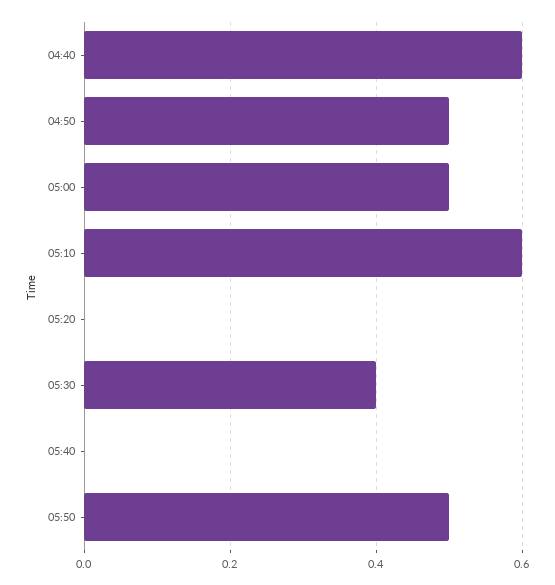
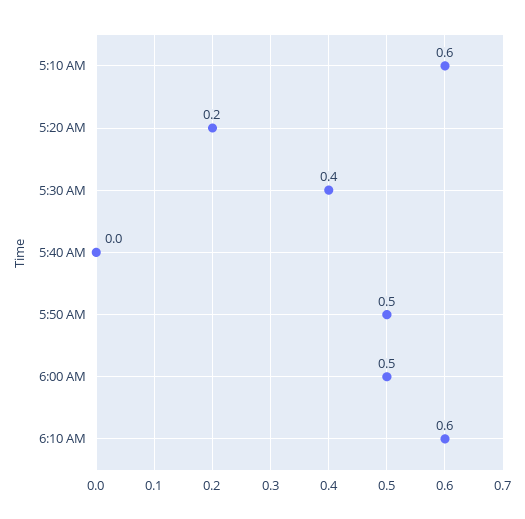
04:40: 0.6 -> none
04:50: 0.5 -> none
05:00: 0.5 -> none
05:20: 0 -> 0.2
6:00 AM: none -> 0.5
6:10 AM: none -> 0.6

